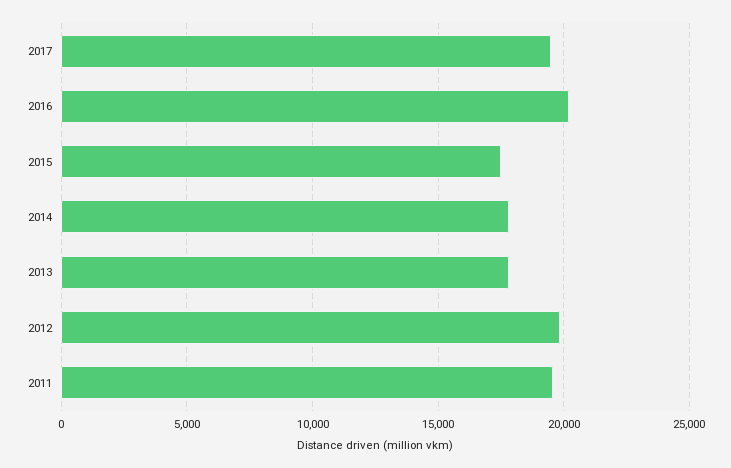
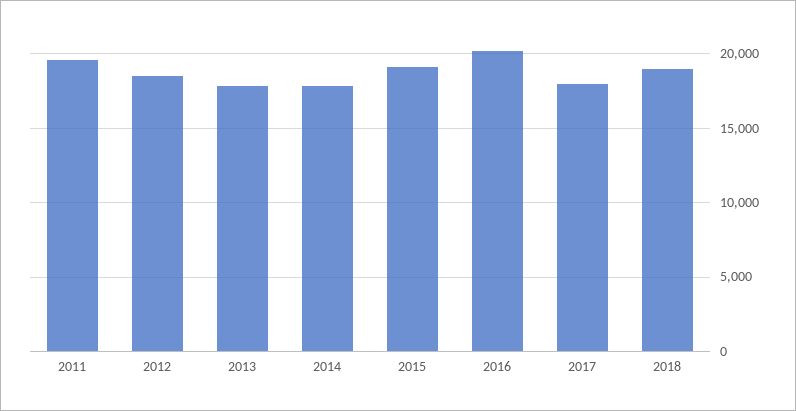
2017: 19500 -> 18000
2015: 17500 -> 19000
2012: 20000 -> 18500
2018: none -> 19000

